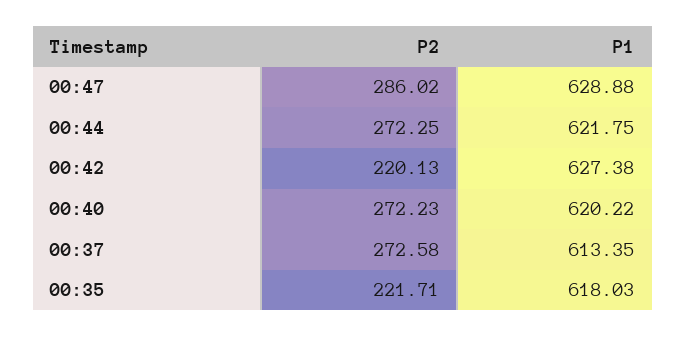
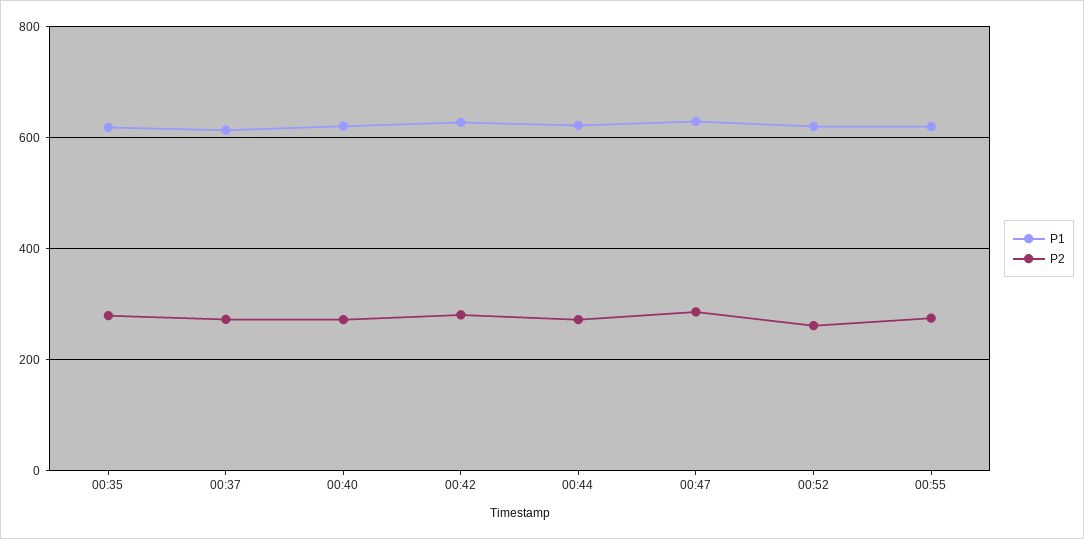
P2, 00:42: 220.13 -> 280
P2, 00:35: 221.71 -> 280
P1, 00:52: none -> 620
P2, 00:52: none -> 260
P1, 00:55: none -> 620
P2, 00:55: none -> 280

